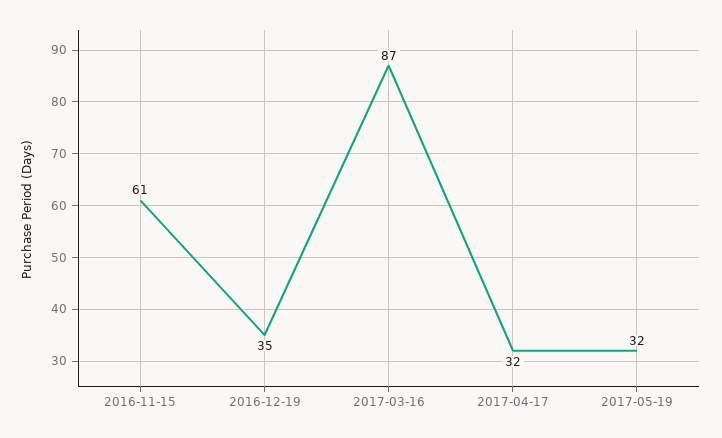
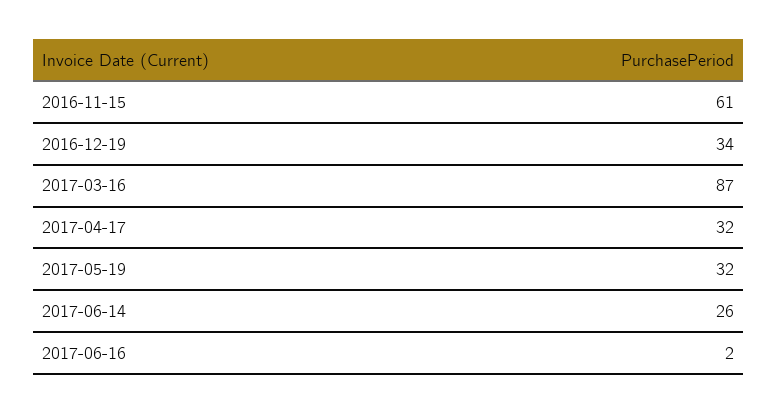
2016-12-19: 35 -> 34
2017-06-14: none -> 26
2017-06-16: none -> 2

